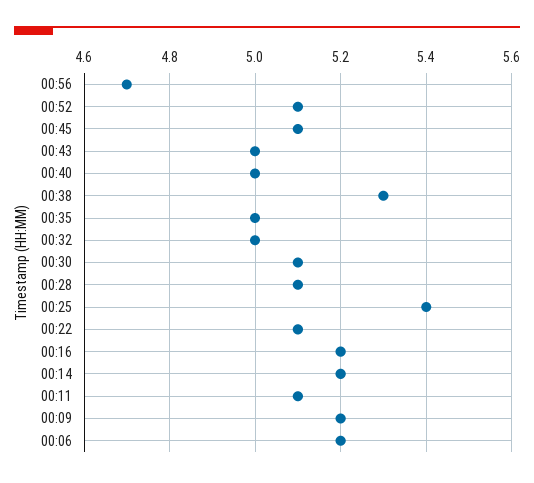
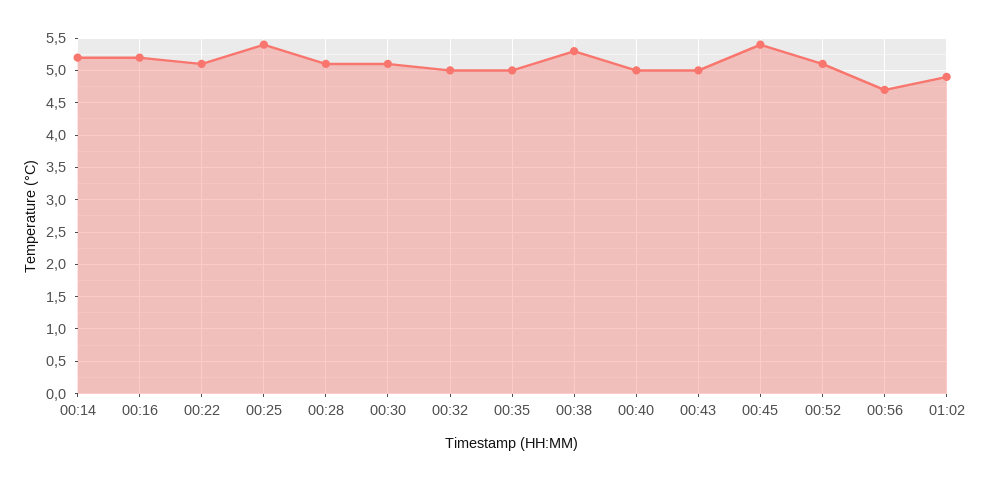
00:45: 5.1 -> 5.4
00:11: 5.1 -> none
00:09: 5.2 -> none
00:06: 5.2 -> none
01:02: none -> 4.9

